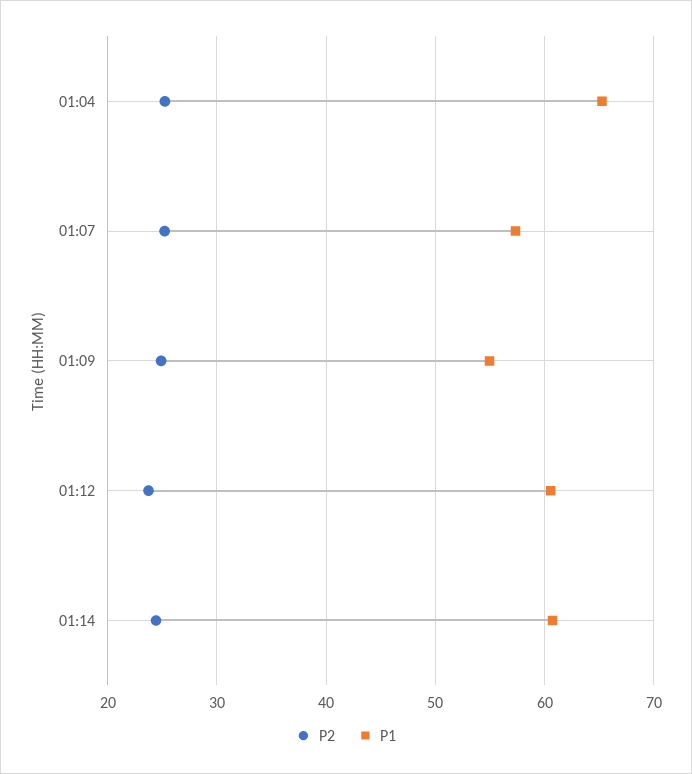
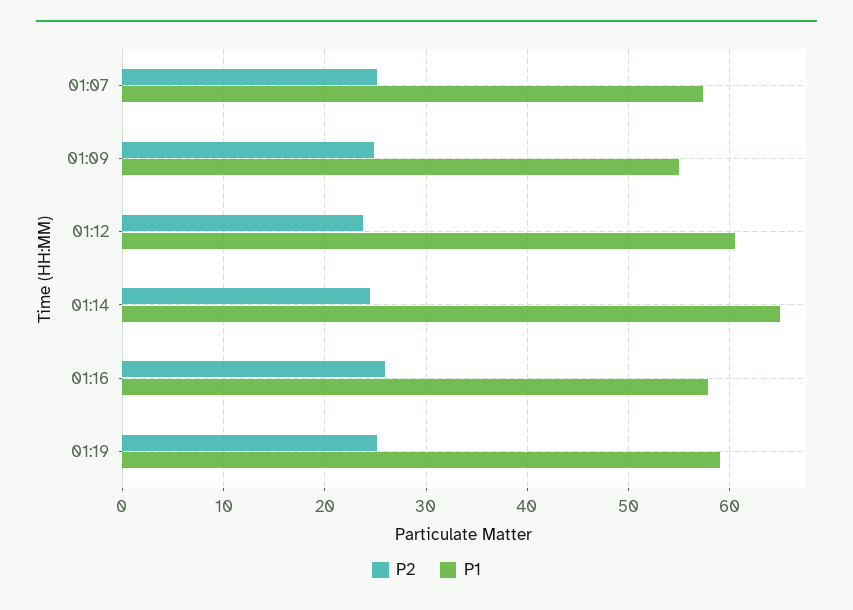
P2, 01:04: 25 -> none
P1, 01:04: 65 -> none
P1, 01:14: 61 -> 65
P2, 01:16: none -> 26
P1, 01:16: none -> 58
P2, 01:19: none -> 25
P1, 01:19: none -> 59

